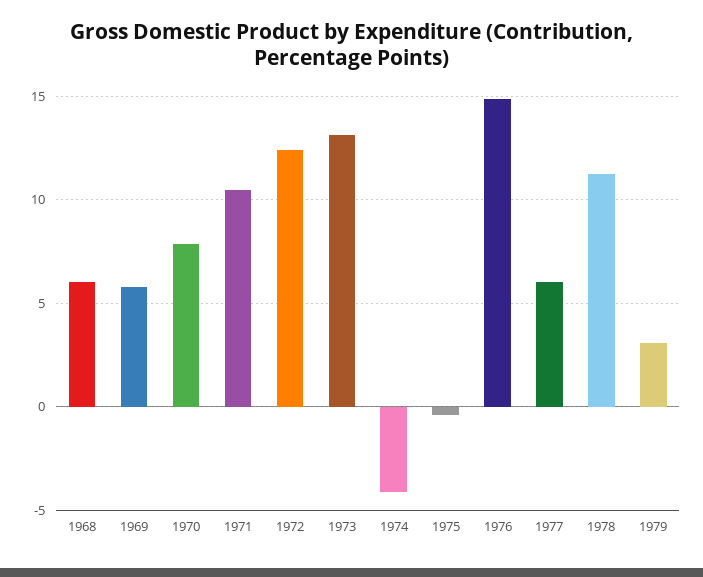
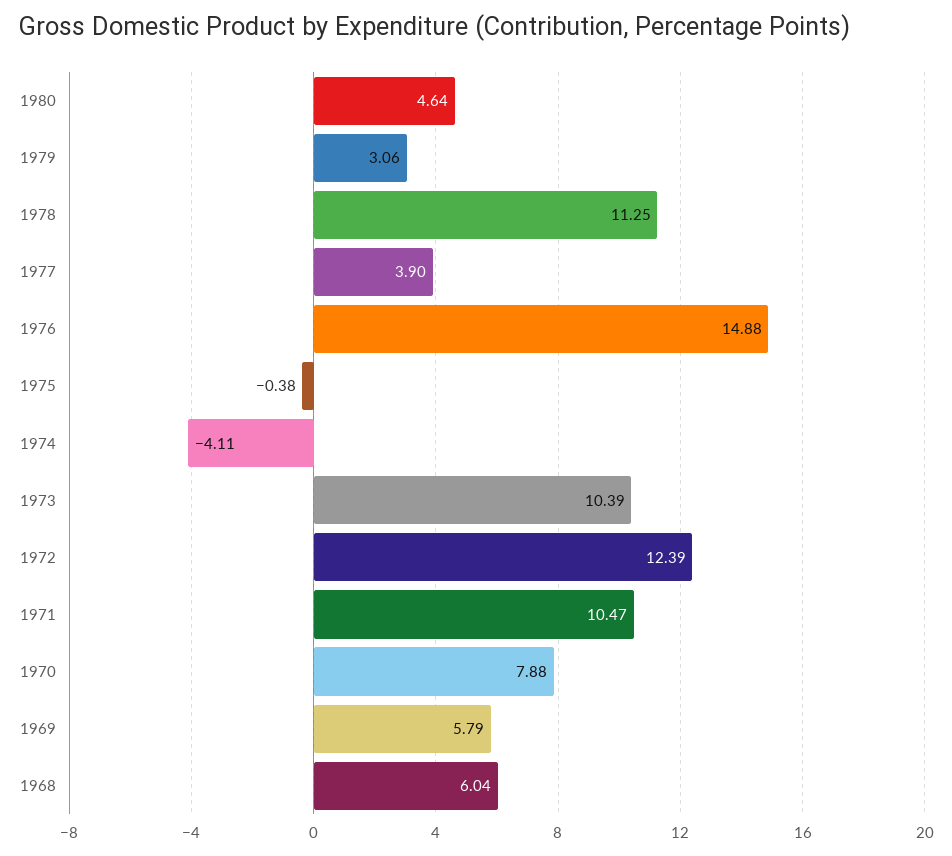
1973: 13 -> 10.39
1977: 6 -> 3.9
1980: none -> 4.64

